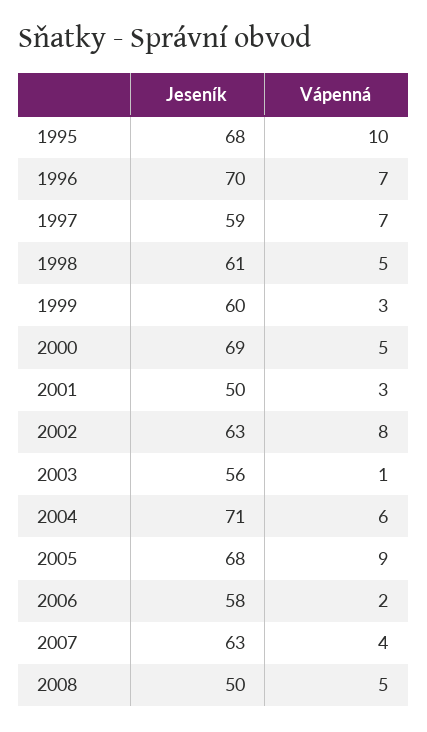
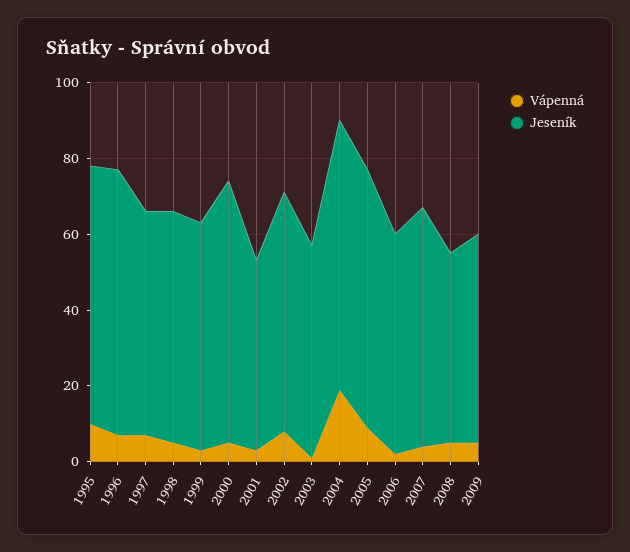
Vápenná, 2004: 6 -> 20
Vápenná, 2009: none -> 5
Jeseník, 2009: none -> 55

